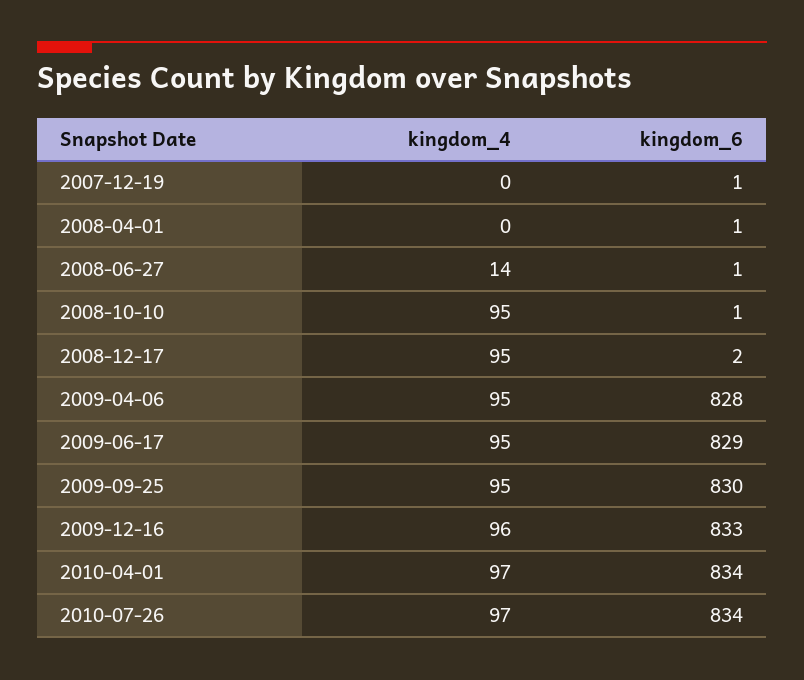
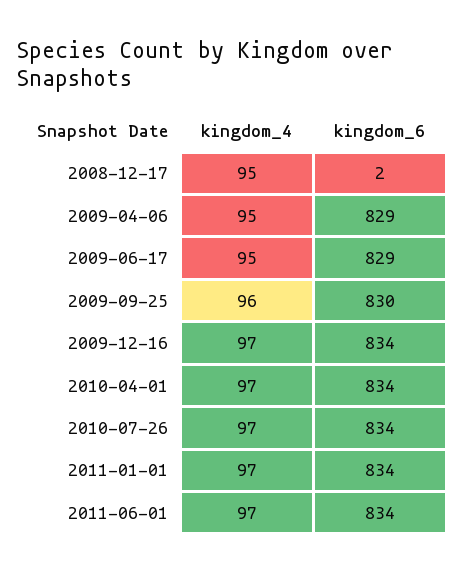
kingdom_4, 2007-12-19: 0 -> none
kingdom_6, 2007-12-19: 1 -> none
kingdom_4, 2008-04-01: 0 -> none
kingdom_6, 2008-04-01: 1 -> none
kingdom_4, 2008-06-27: 14 -> none
kingdom_6, 2008-06-27: 1 -> none
kingdom_4, 2008-10-10: 95 -> none
kingdom_6, 2008-10-10: 1 -> none
kingdom_6, 2009-04-06: 828 -> 829
kingdom_4, 2009-09-25: 95 -> 96
kingdom_4, 2009-12-16: 96 -> 97
kingdom_6, 2009-12-16: 833 -> 834
kingdom_4, 2011-01-01: none -> 97
kingdom_6, 2011-01-01: none -> 834
kingdom_4, 2011-06-01: none -> 97
kingdom_6, 2011-06-01: none -> 834

